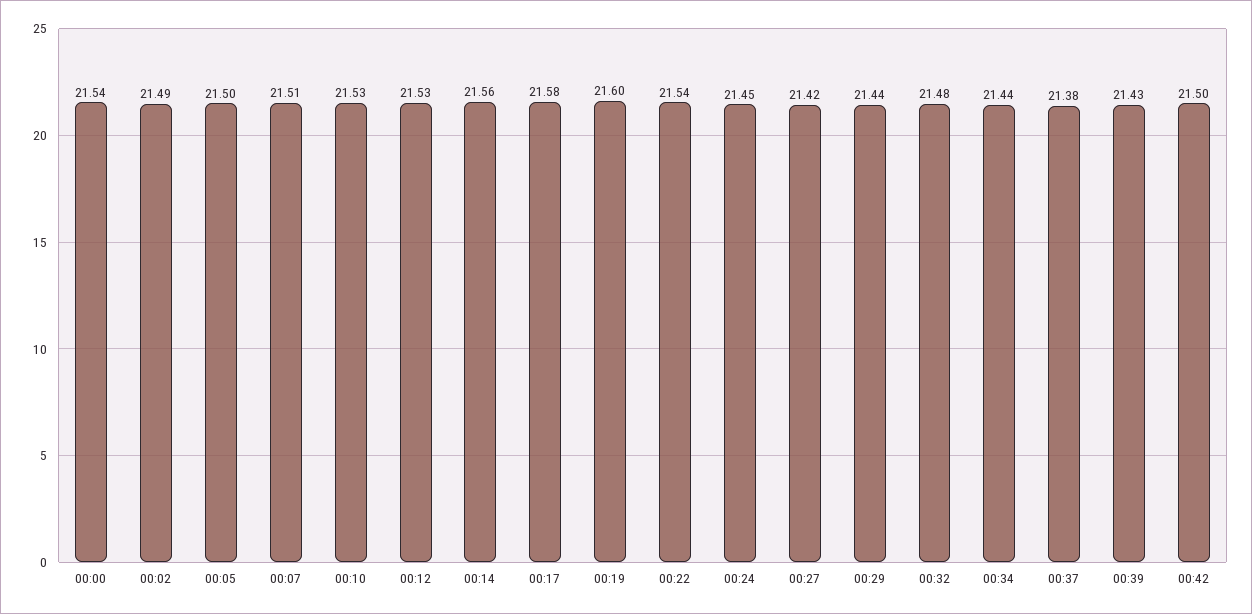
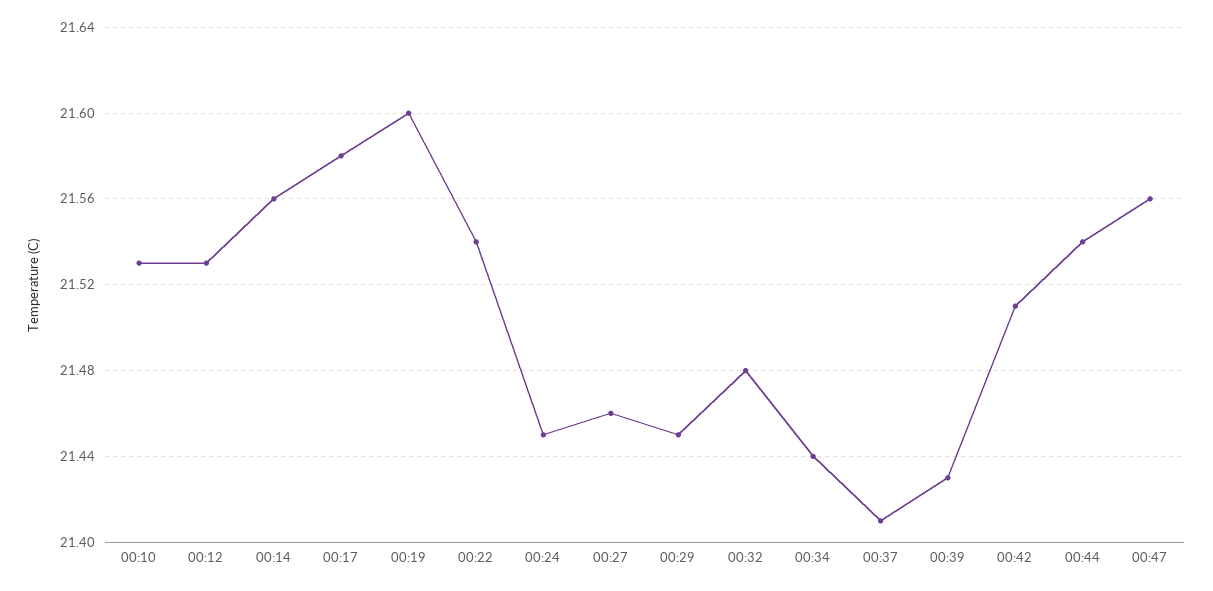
00:00: 21.54 -> none
00:02: 21.49 -> none
00:05: 21.5 -> none
00:07: 21.51 -> none
00:27: 21.42 -> 21.46
00:29: 21.44 -> 21.45
00:37: 21.38 -> 21.41
00:42: 21.5 -> 21.51
00:44: none -> 21.54
00:47: none -> 21.56

